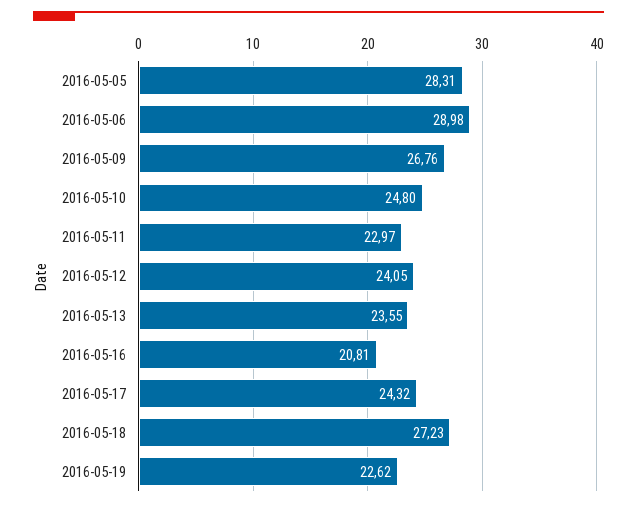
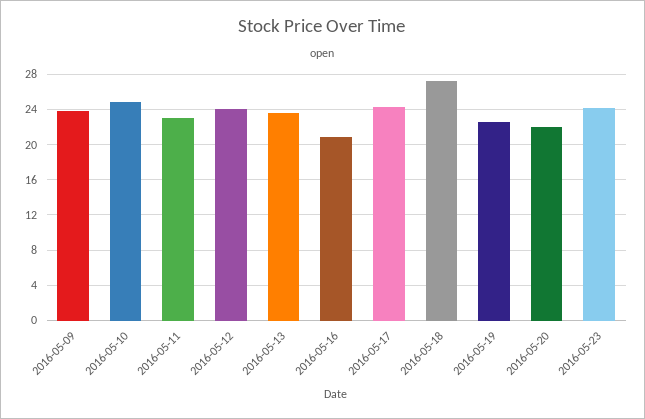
2016-05-05: 28.31 -> none
2016-05-06: 28.98 -> none
2016-05-09: 26.76 -> 24
2016-05-20: none -> 22
2016-05-23: none -> 24

